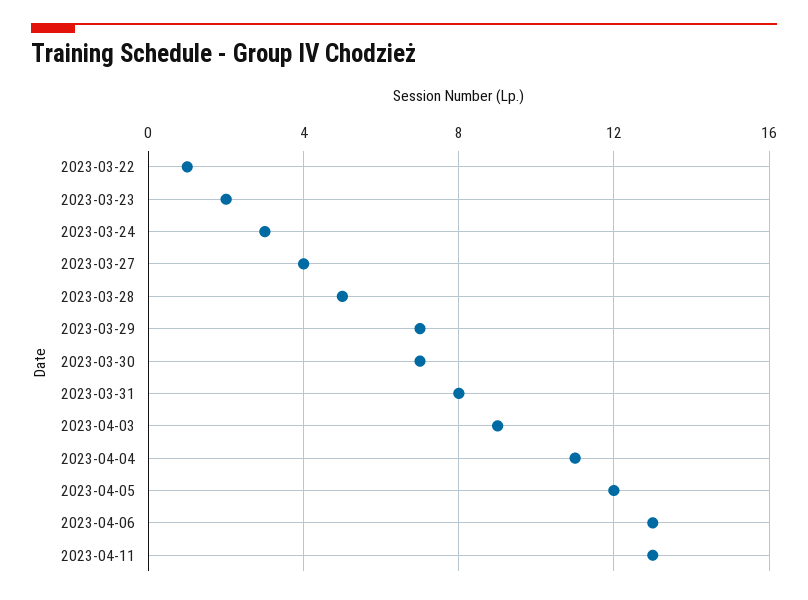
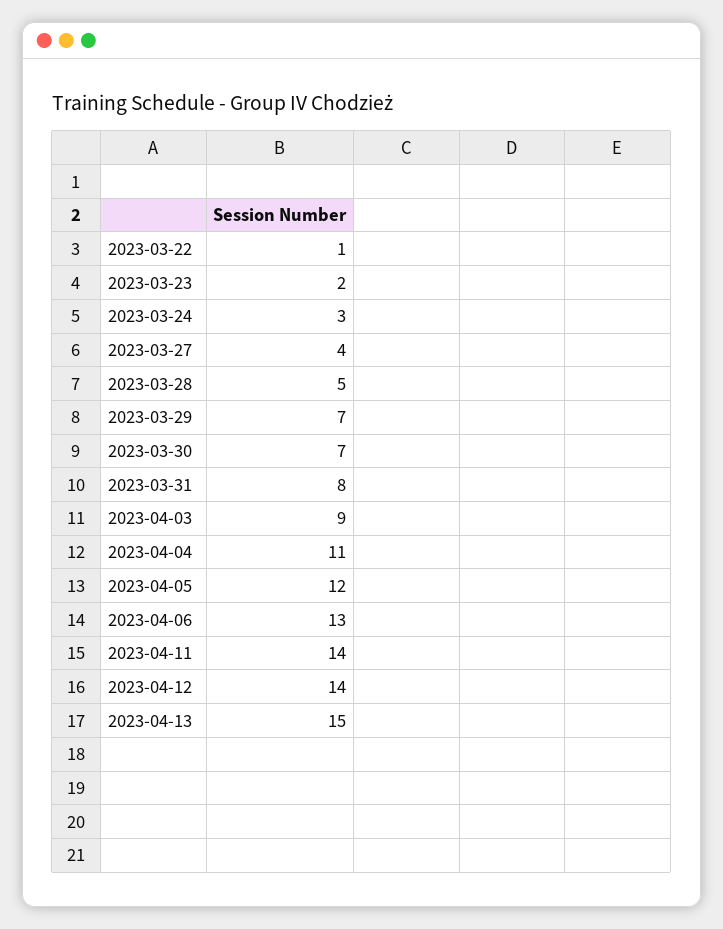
2023-04-11: 13 -> 14
2023-04-12: none -> 14
2023-04-13: none -> 15

